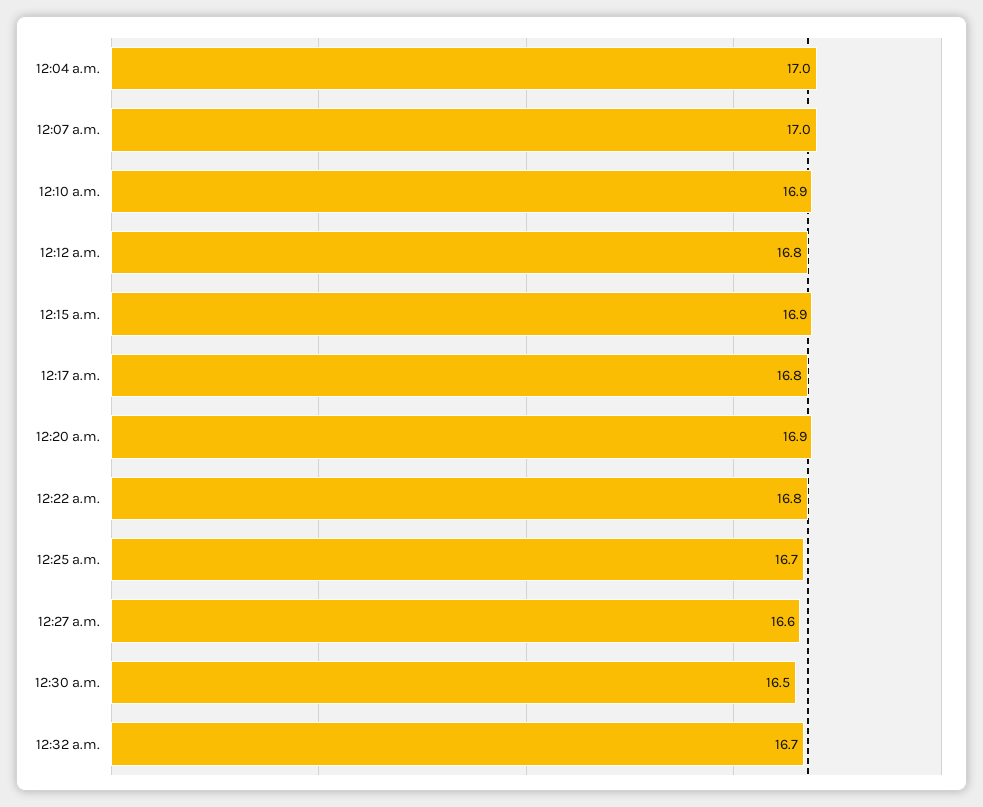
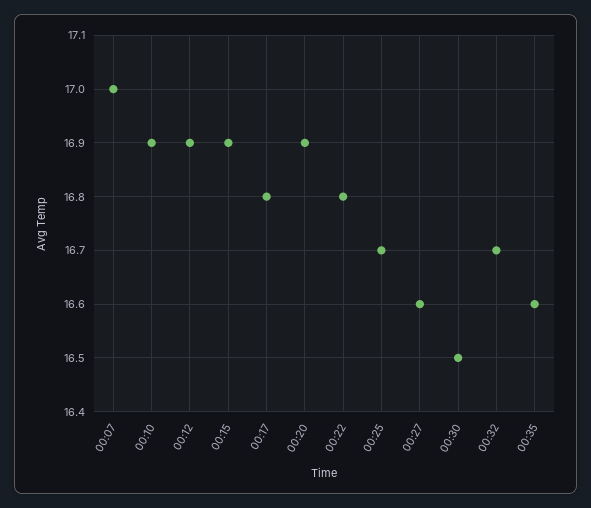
12:04 a.m.: 17 -> none
12:12 a.m.: 16.8 -> 16.9
00:35: none -> 16.6

